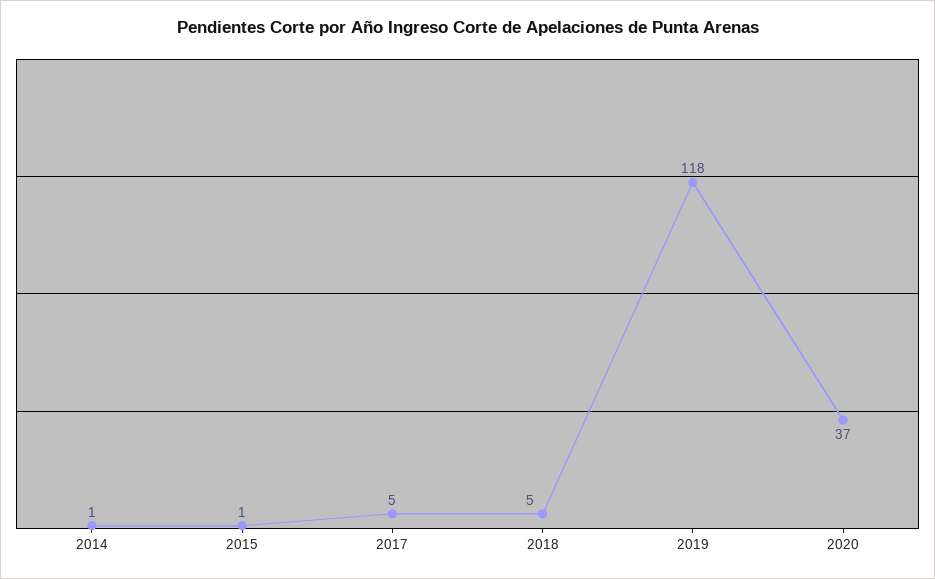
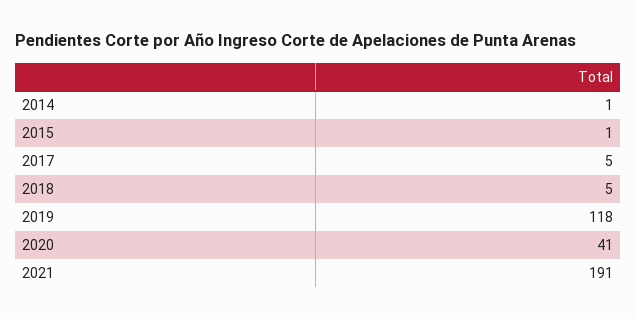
2020: 37 -> 41
2021: none -> 191

